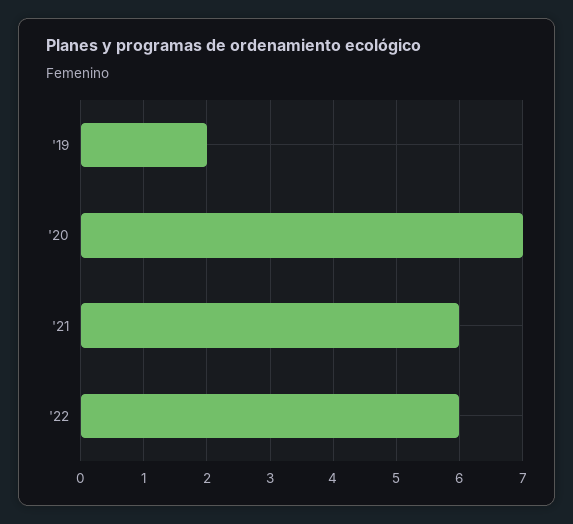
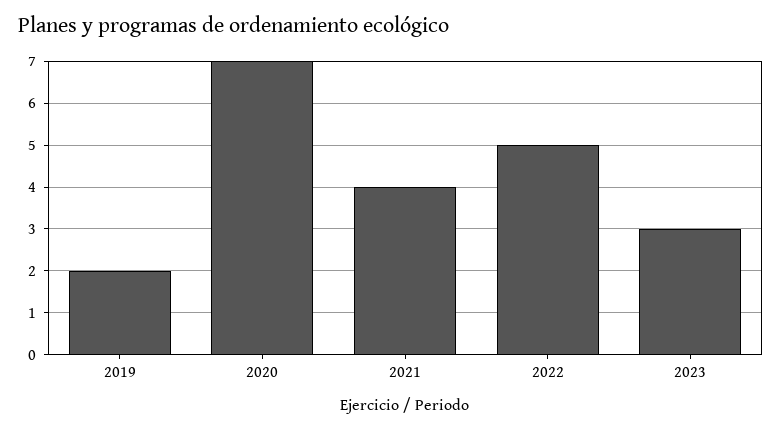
'21: 6 -> 4
'22: 6 -> 5
2023: none -> 3

